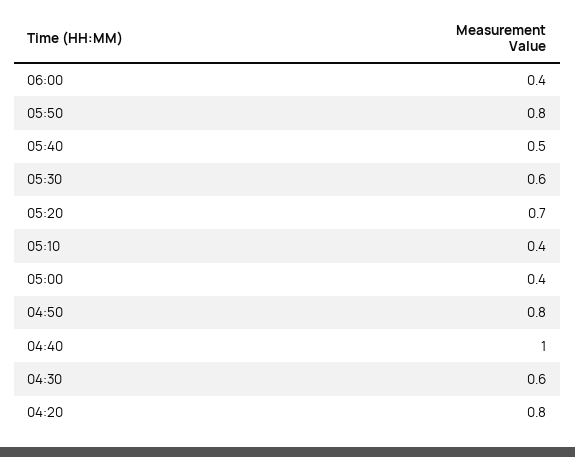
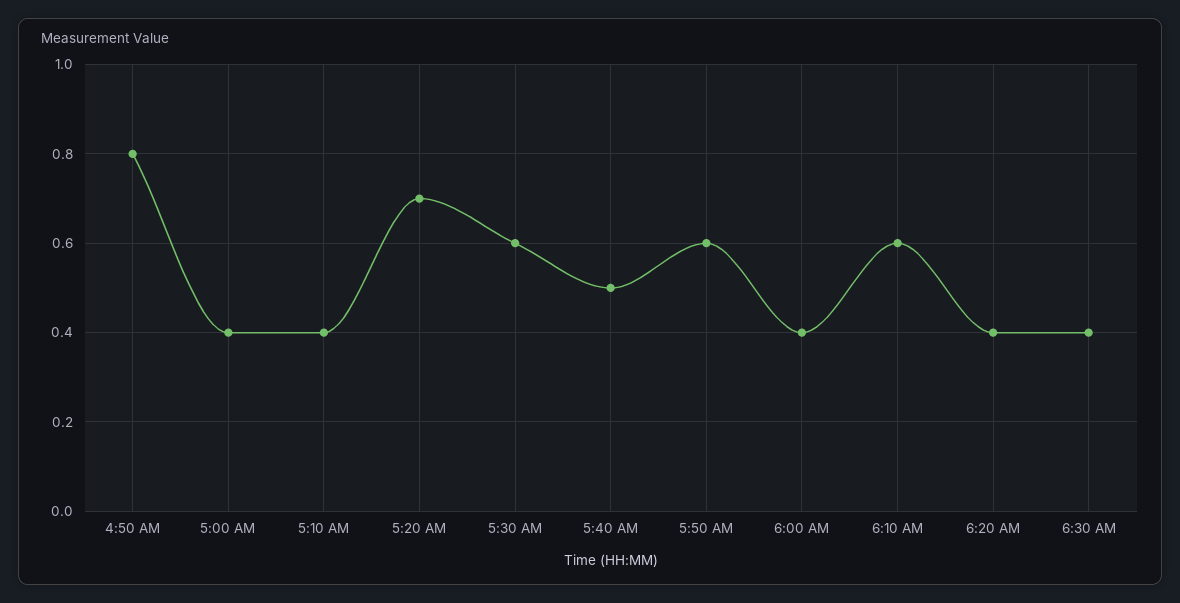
05:50: 0.8 -> 0.6
04:40: 1 -> none
04:30: 0.6 -> none
04:20: 0.8 -> none
6:10 AM: none -> 0.6
6:20 AM: none -> 0.4
6:30 AM: none -> 0.4

